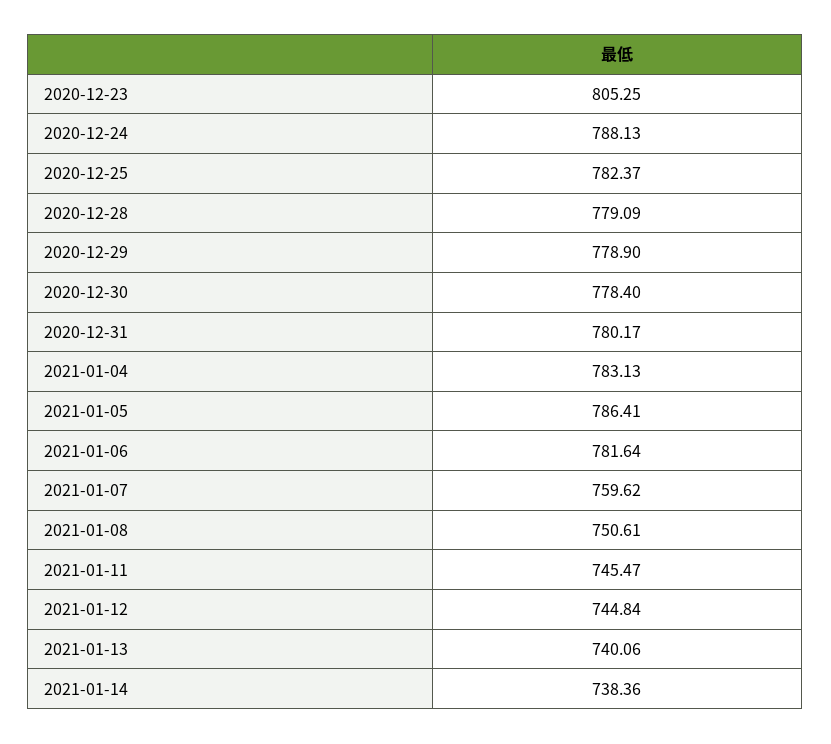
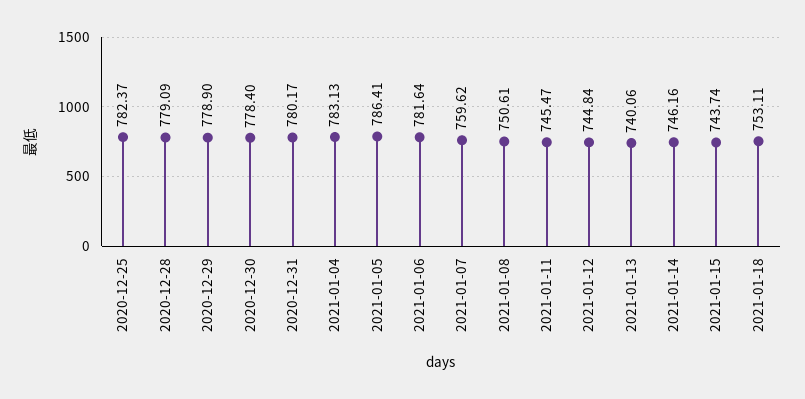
2020-12-23: 805.25 -> none
2020-12-24: 788.13 -> none
2021-01-14: 738.36 -> 746.16
2021-01-15: none -> 743.74
2021-01-18: none -> 753.11

